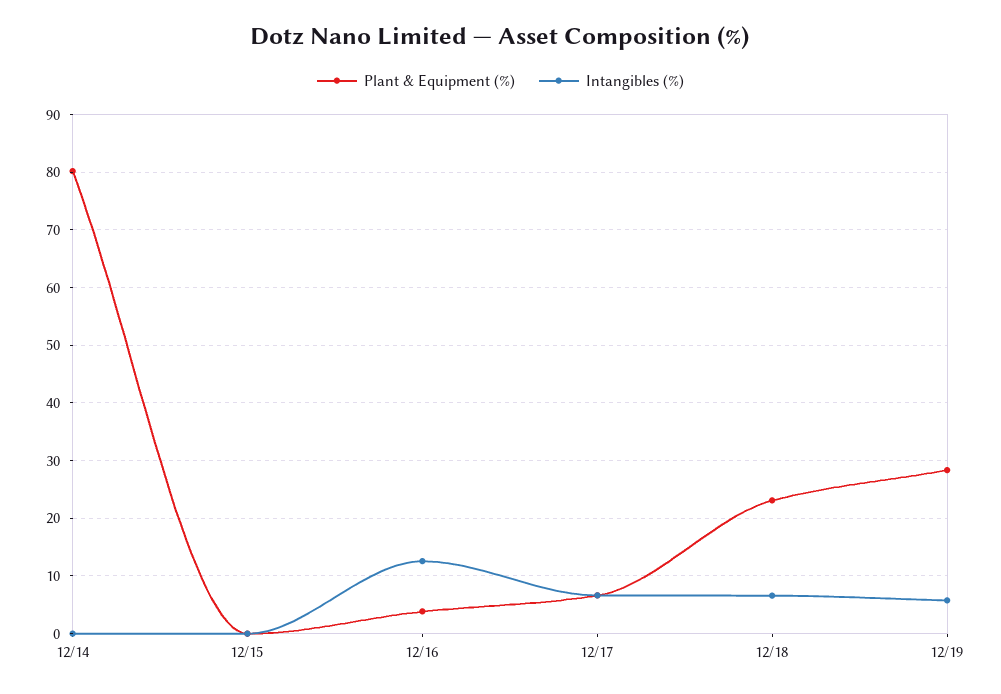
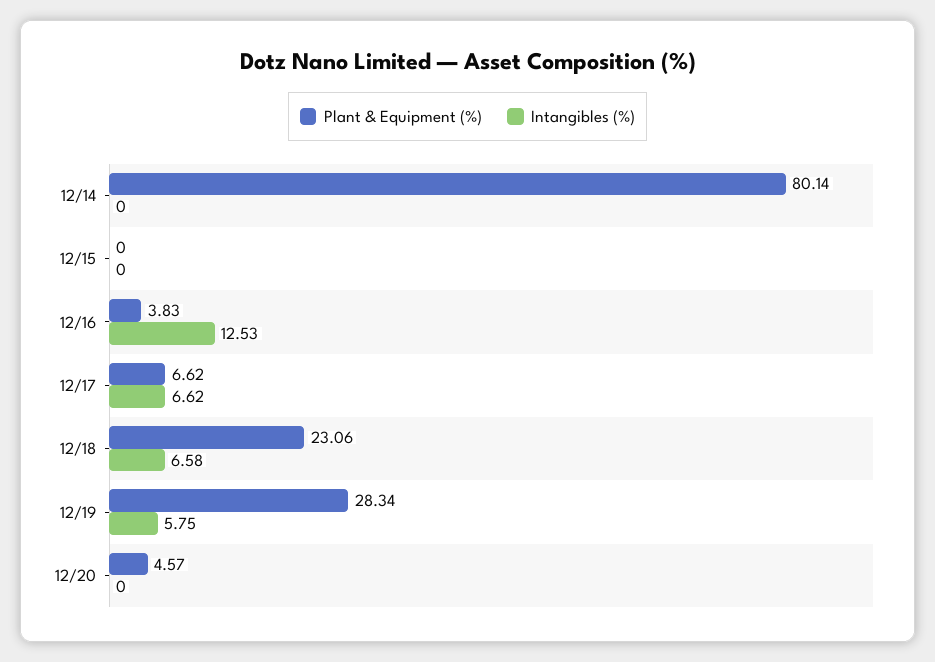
Plant & Equipment (%), 12/20: none -> 4.57
Intangibles (%), 12/20: none -> 0

